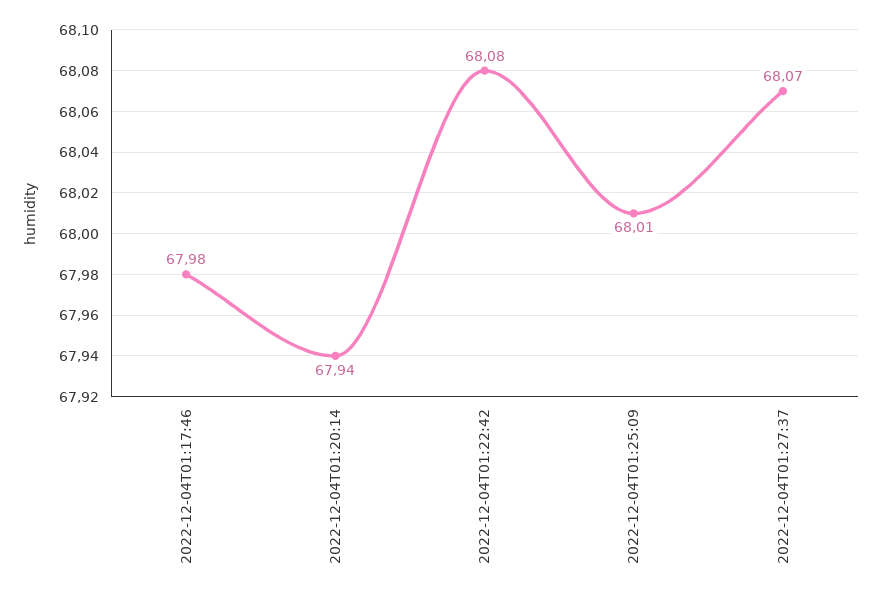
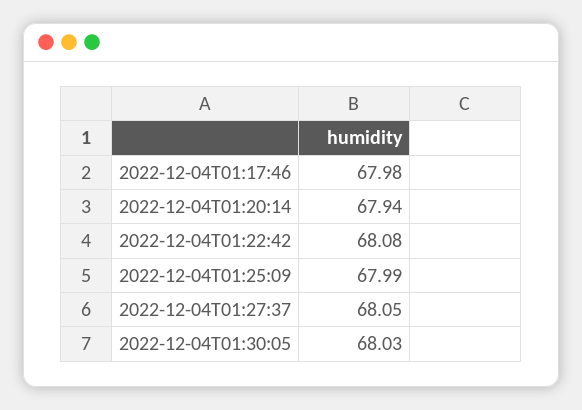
2022-12-04T01:25:09: 68.01 -> 67.99
2022-12-04T01:27:37: 68.07 -> 68.05
2022-12-04T01:30:05: none -> 68.03

